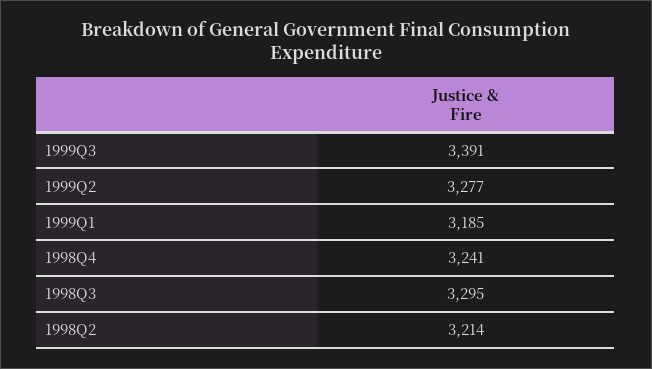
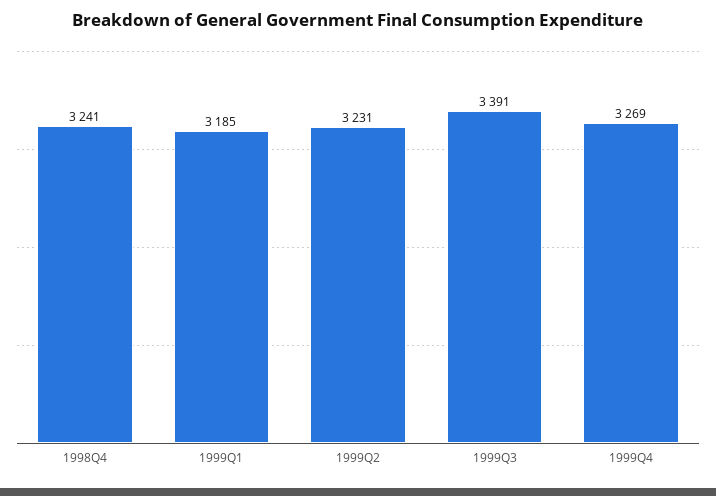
1999Q2: 3277 -> 3231
1998Q3: 3295 -> none
1998Q2: 3214 -> none
1999Q4: none -> 3269

